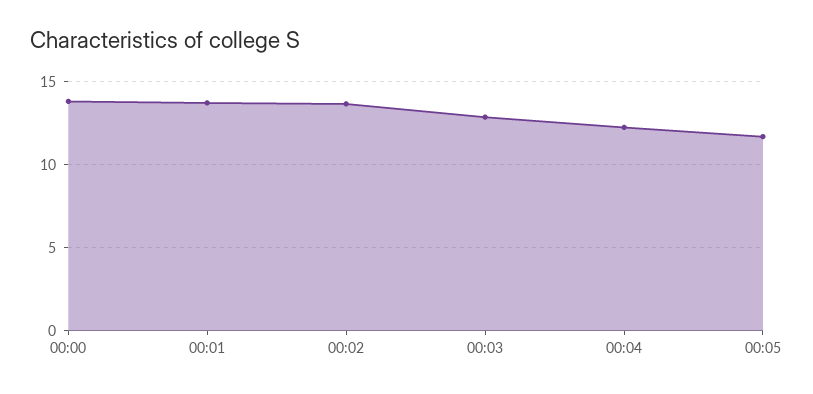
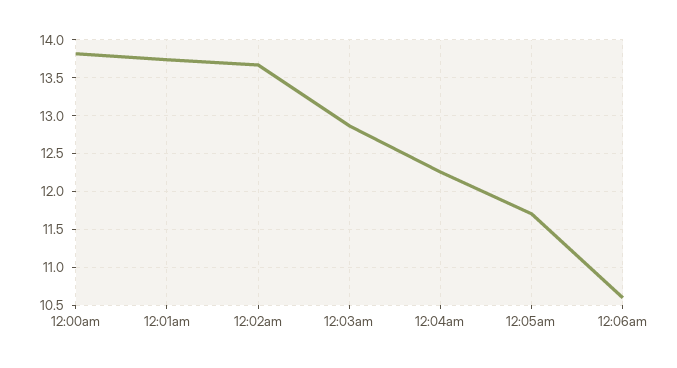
12:06am: none -> 10.6

